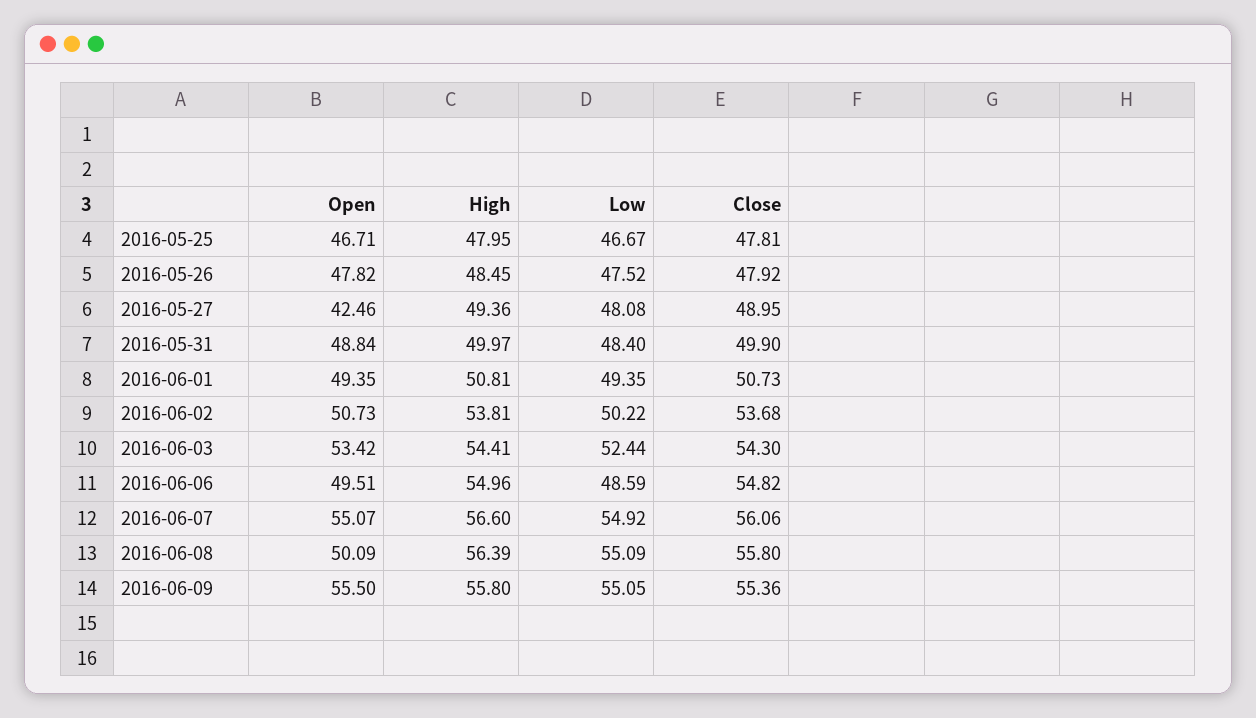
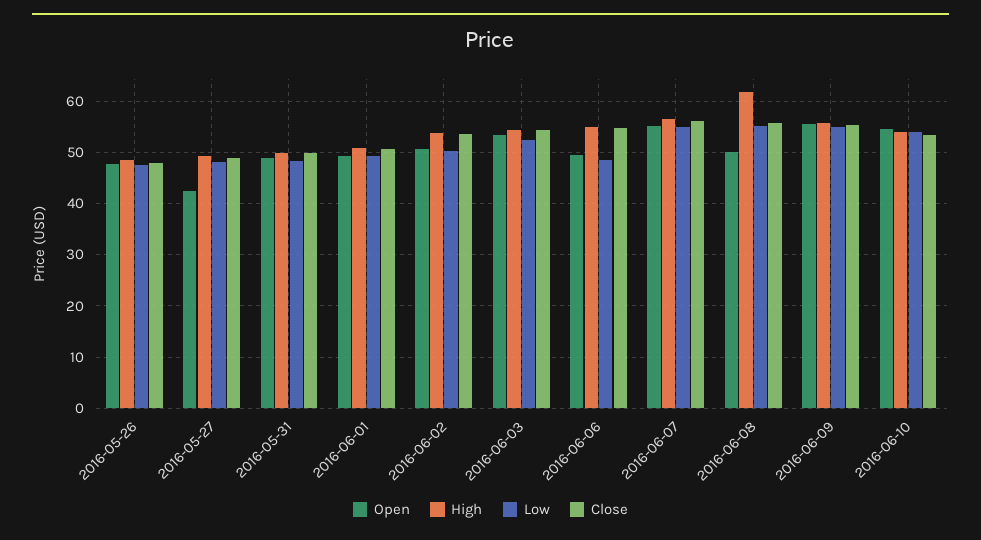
Open, 2016-05-25: 46.71 -> none
High, 2016-05-25: 47.95 -> none
Low, 2016-05-25: 46.67 -> none
Close, 2016-05-25: 47.81 -> none
High, 2016-06-08: 56.39 -> 62
Open, 2016-06-10: none -> 54
High, 2016-06-10: none -> 54
Low, 2016-06-10: none -> 54
Close, 2016-06-10: none -> 54

